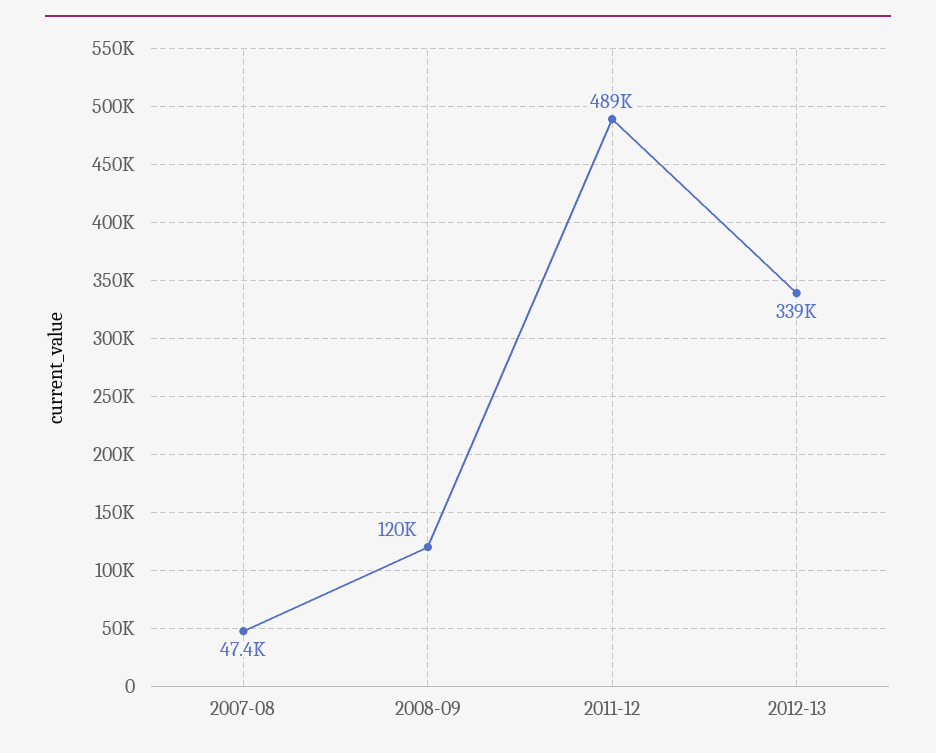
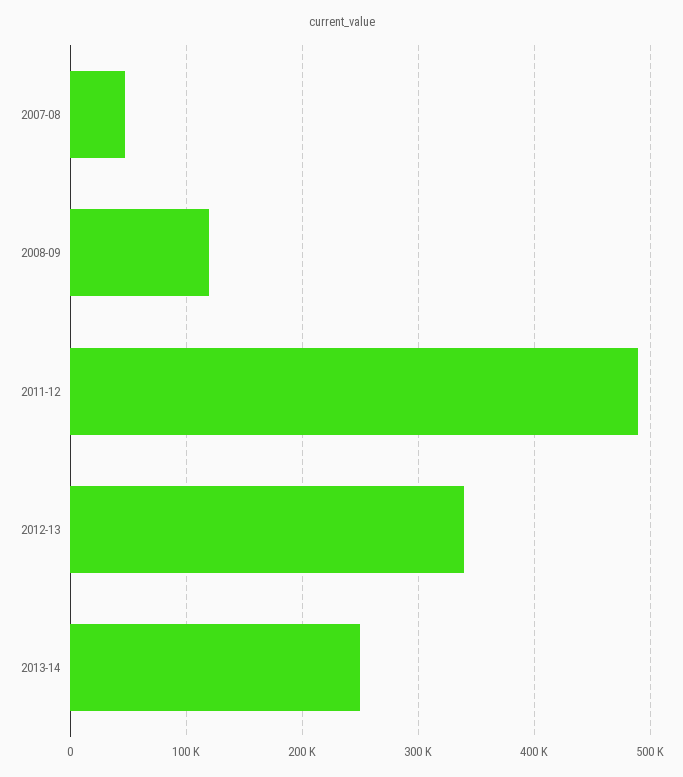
2013-14: none -> 250000

